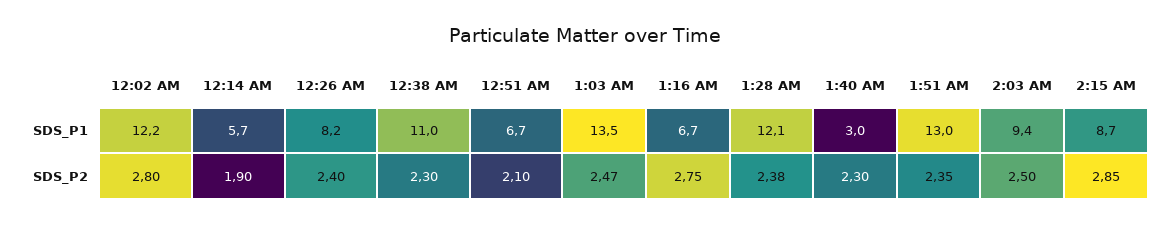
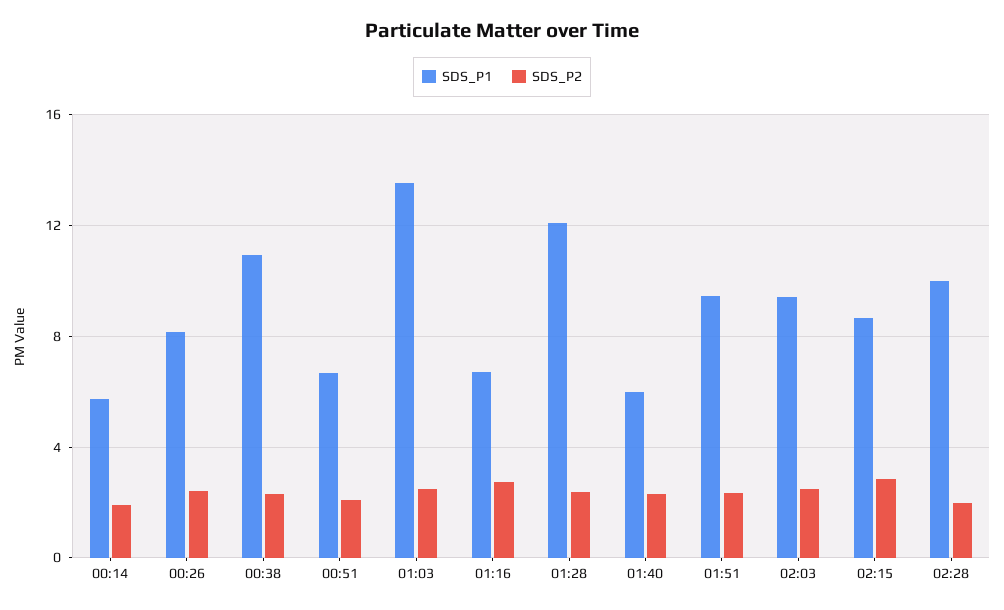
SDS_P1, 12:02 AM: 12.2 -> none
SDS_P1, 1:40 AM: 3 -> 6
SDS_P1, 1:51 AM: 13 -> 9.5
SDS_P2, 12:02 AM: 2.8 -> none
SDS_P1, 02:28: none -> 10
SDS_P2, 02:28: none -> 2

